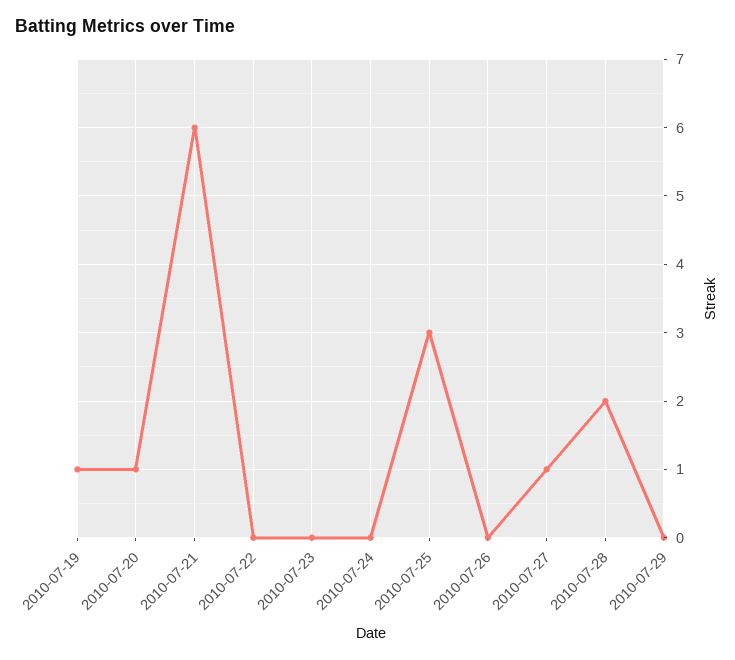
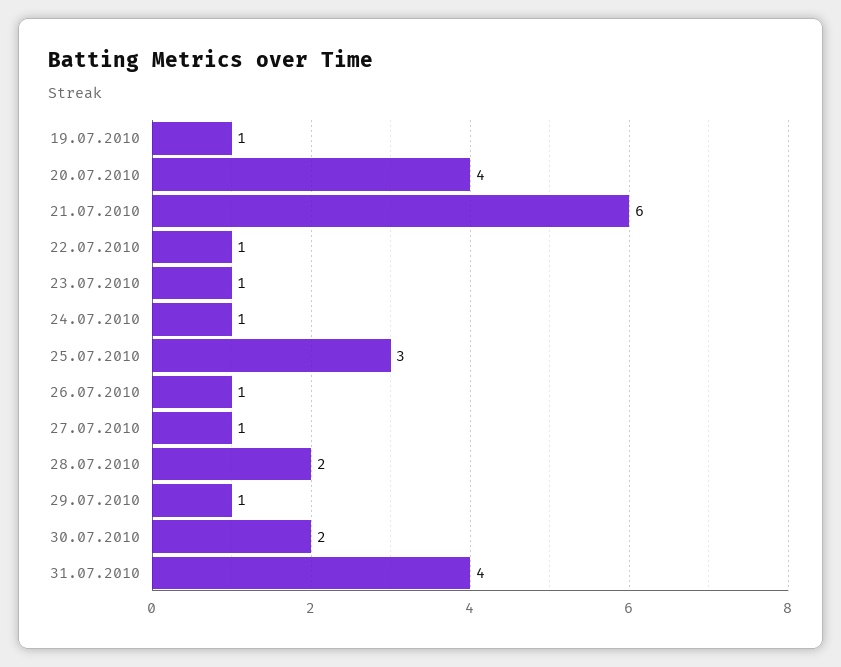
2010-07-20: 1 -> 4
2010-07-22: 0 -> 1
2010-07-23: 0 -> 1
2010-07-24: 0 -> 1
2010-07-26: 0 -> 1
2010-07-29: 0 -> 1
30.07.2010: none -> 2
31.07.2010: none -> 4

